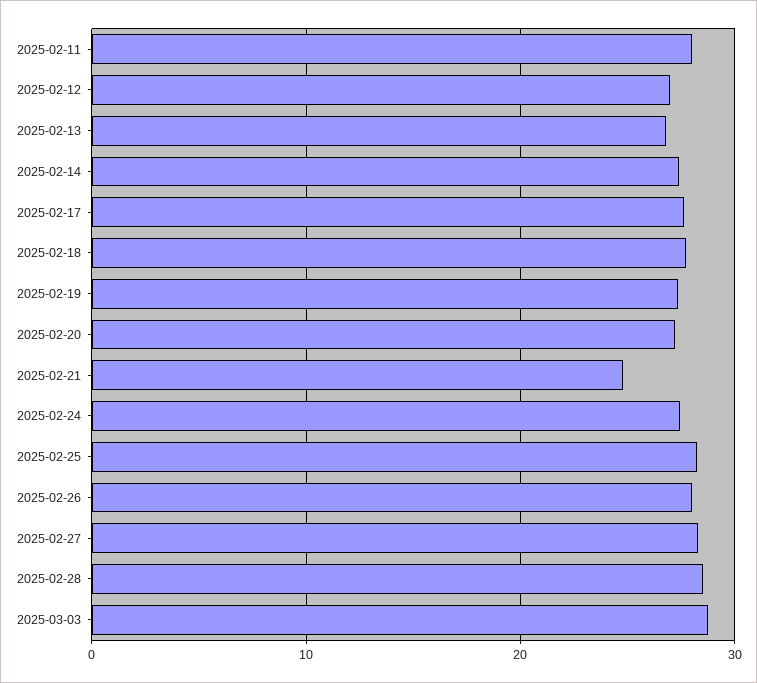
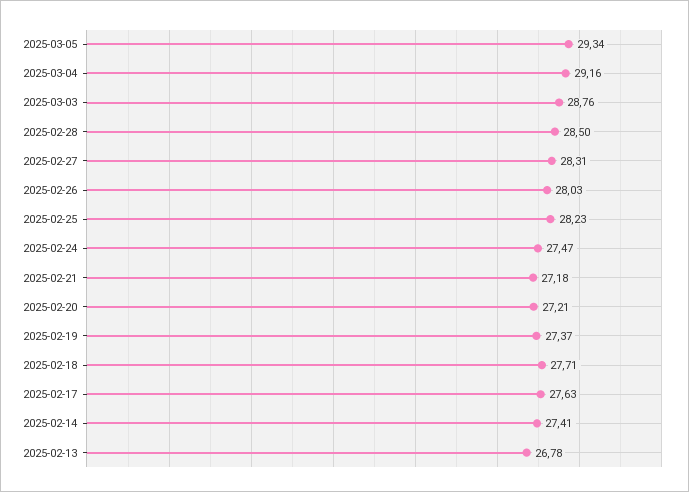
2025-02-11: 28 -> none
2025-02-12: 27 -> none
2025-02-21: 25 -> 27.18
2025-03-05: none -> 29.34
2025-03-04: none -> 29.16

